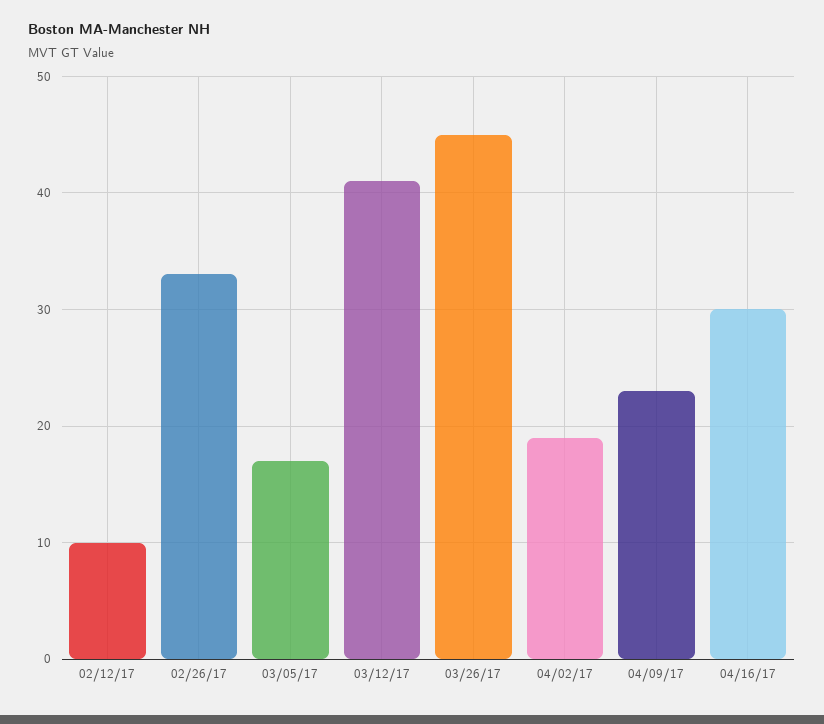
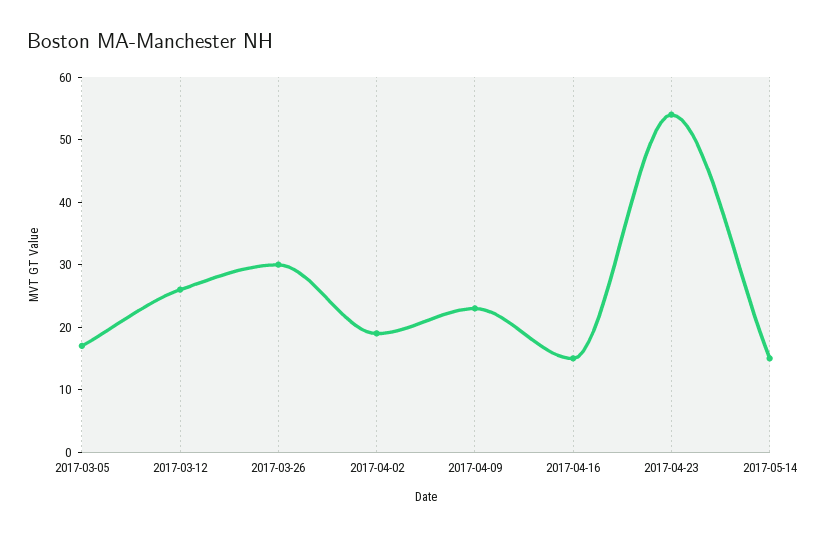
02/12/17: 10 -> none
02/26/17: 33 -> none
03/12/17: 41 -> 25
03/26/17: 45 -> 30
04/16/17: 30 -> 15
2017-04-23: none -> 55
2017-05-14: none -> 15

